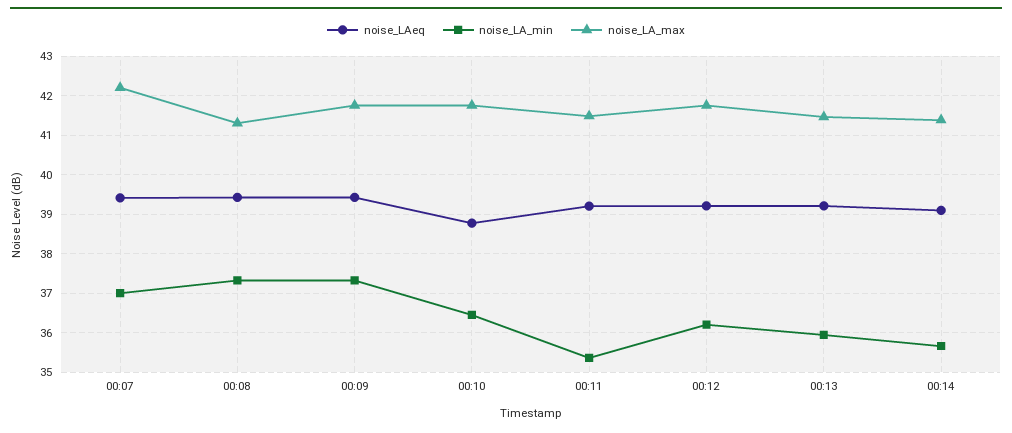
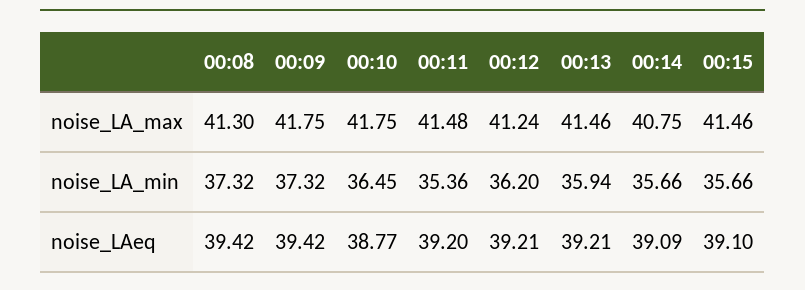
noise_LAeq, 00:07: 39.4 -> none
noise_LA_min, 00:07: 37 -> none
noise_LA_max, 00:07: 42.2 -> none
noise_LA_max, 00:12: 41.8 -> 41.24
noise_LA_max, 00:14: 41.4 -> 40.75
noise_LA_max, 00:15: none -> 41.46
noise_LA_min, 00:15: none -> 35.66
noise_LAeq, 00:15: none -> 39.1

